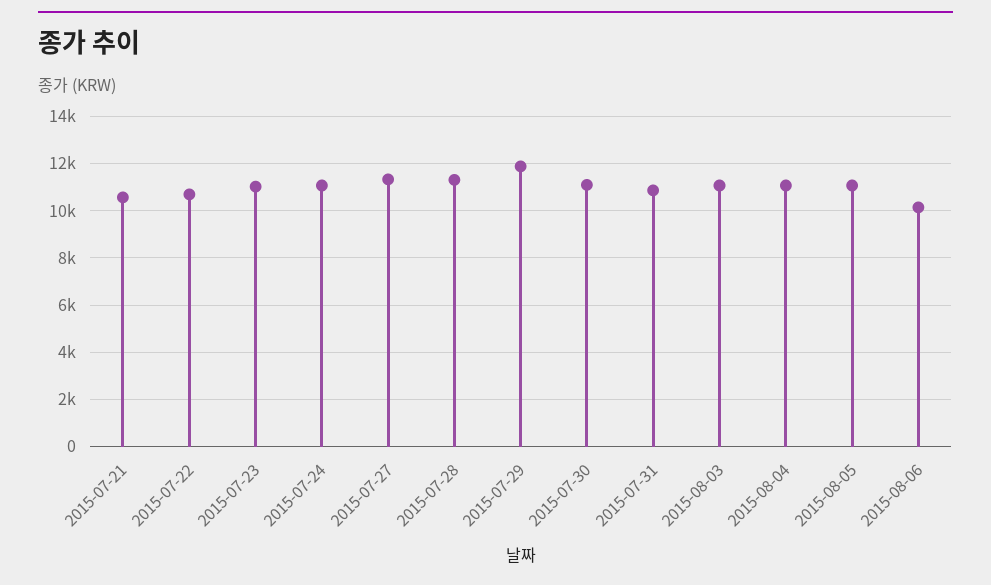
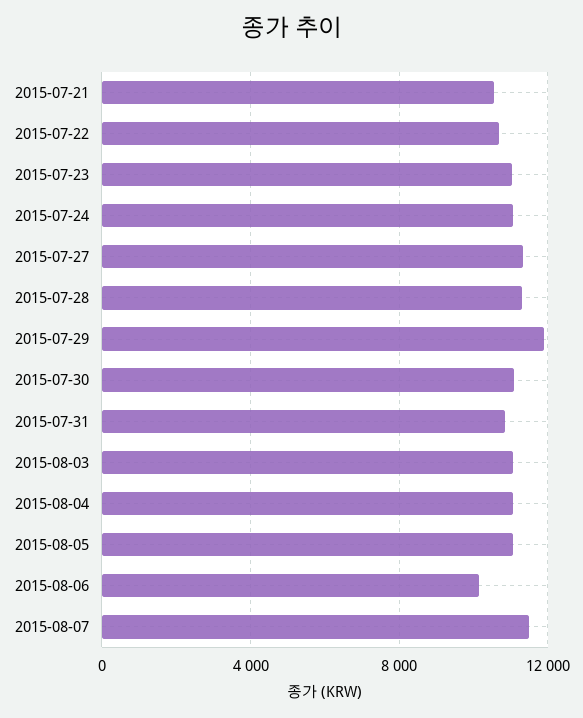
2015-08-07: none -> 11500

